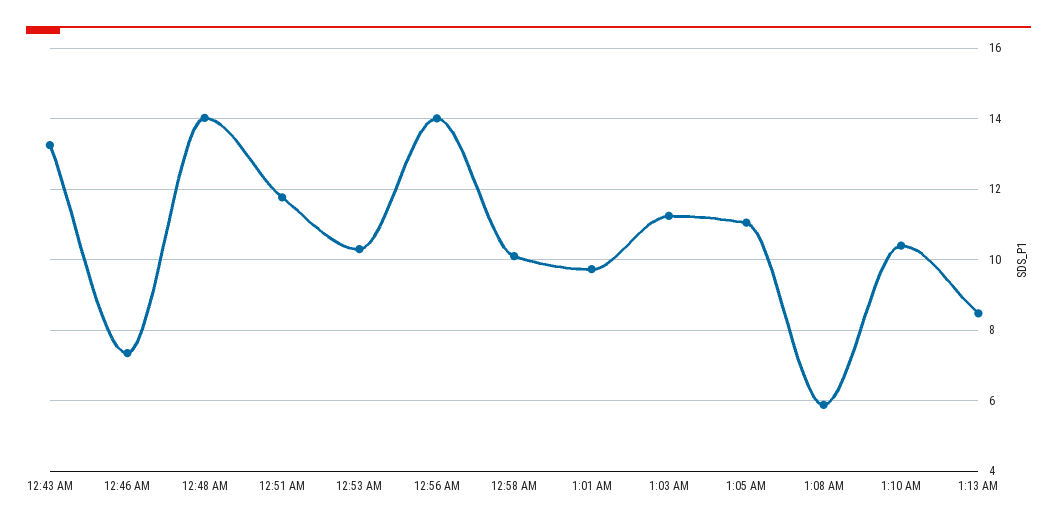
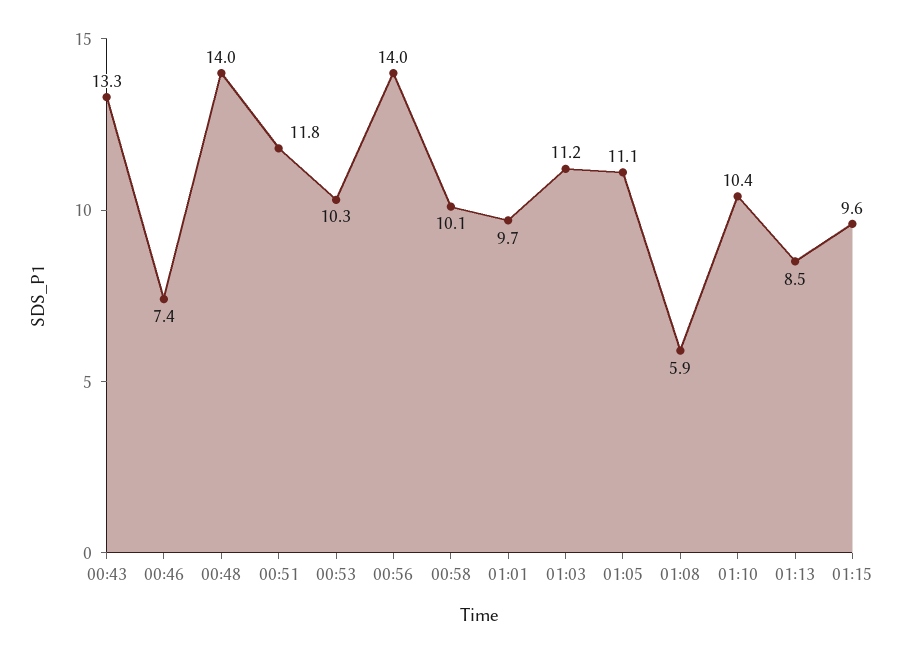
01:15: none -> 9.6

